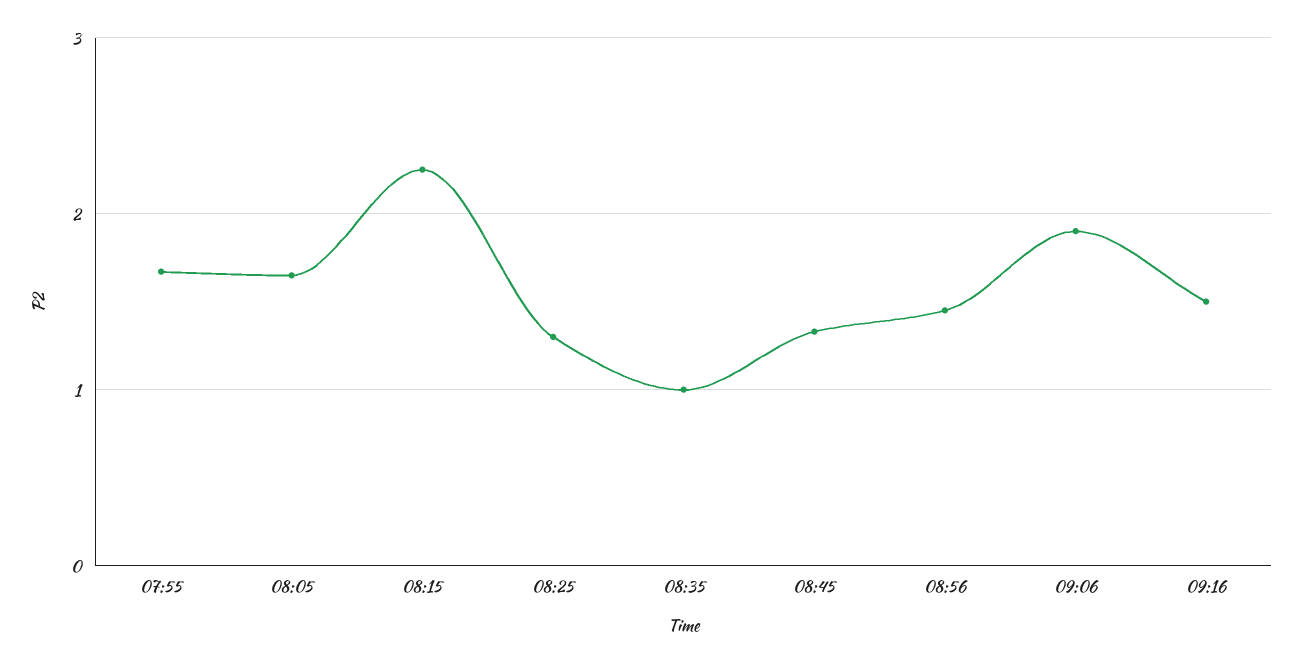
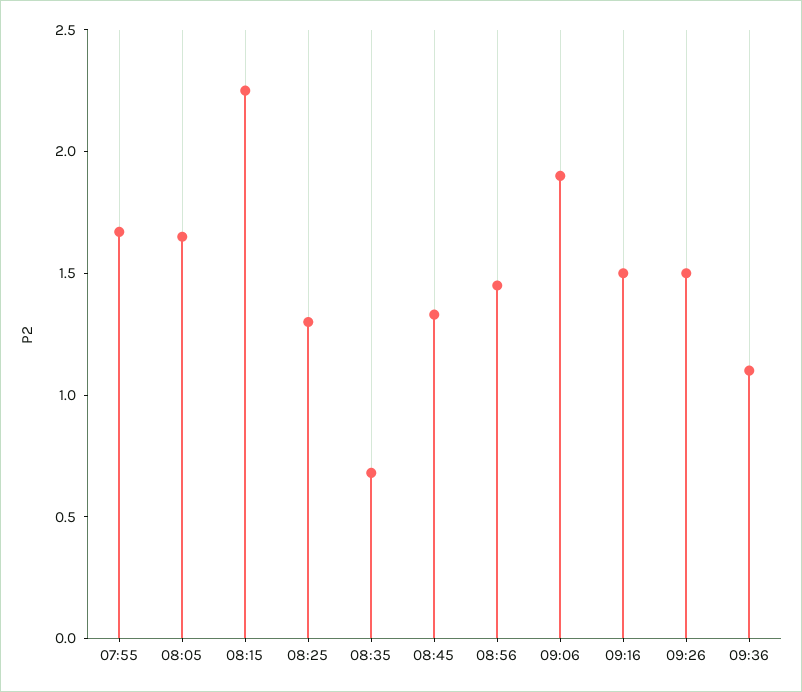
08:35: 1 -> 0.7
09:26: none -> 1.5
09:36: none -> 1.1

